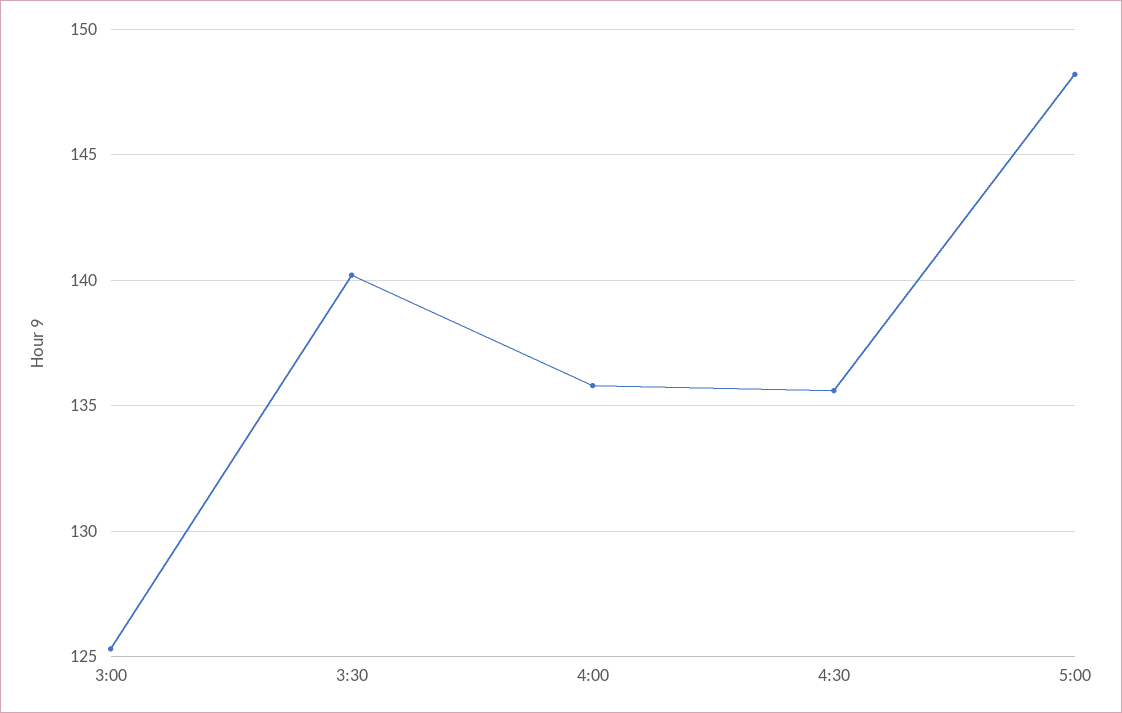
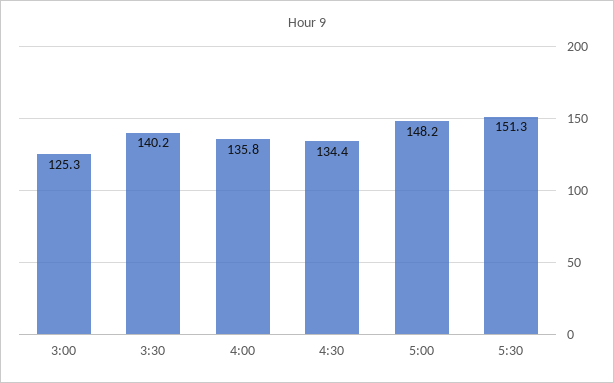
4:30: 135.5 -> 134.4
5:30: none -> 151.3

